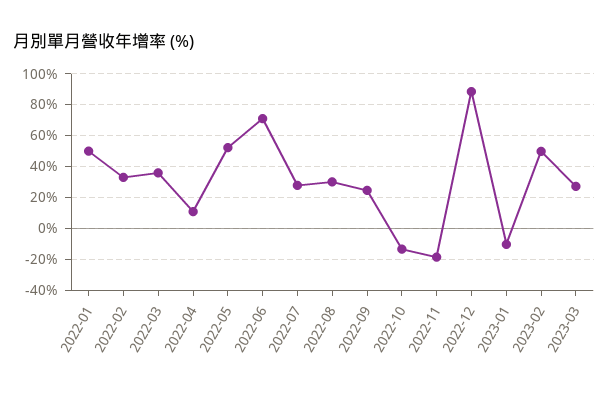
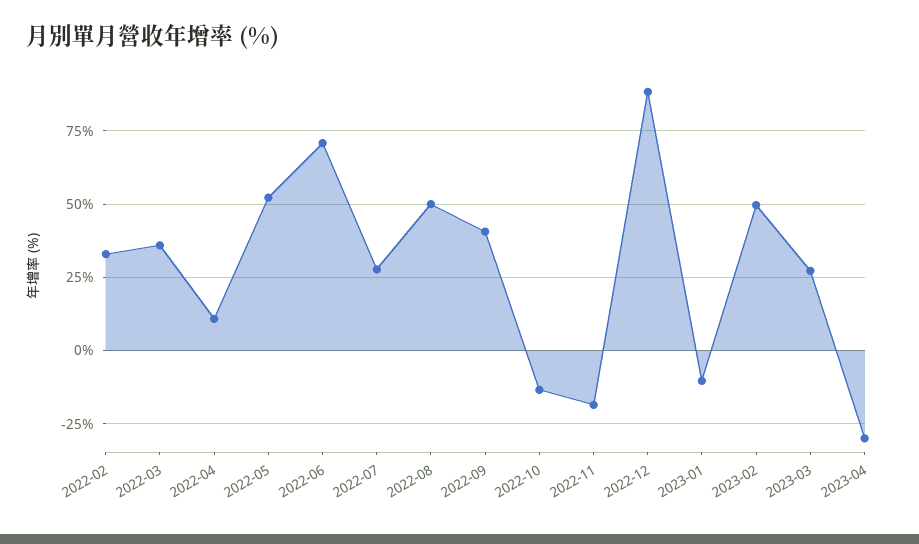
2022-01: 50 -> none
2022-08: 30 -> 50
2022-09: 25 -> 40
2023-04: none -> -30

